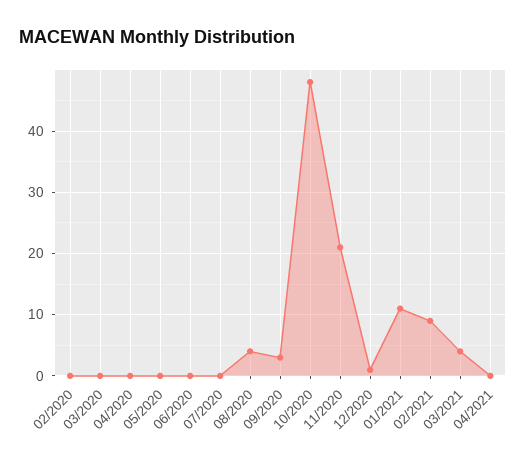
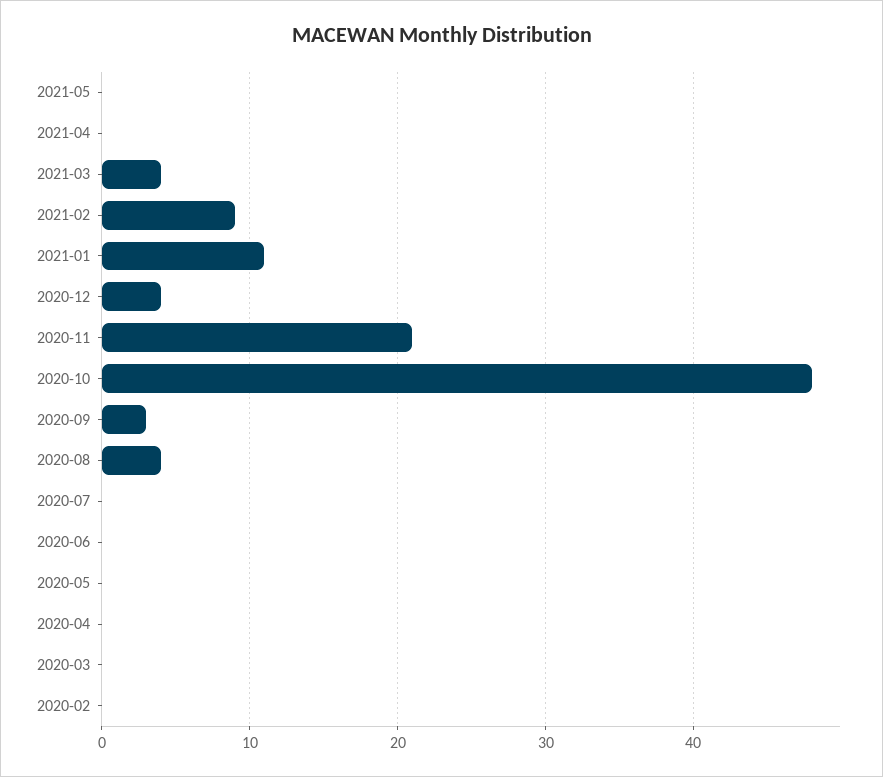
12/2020: 1 -> 4
2021-05: none -> 0

